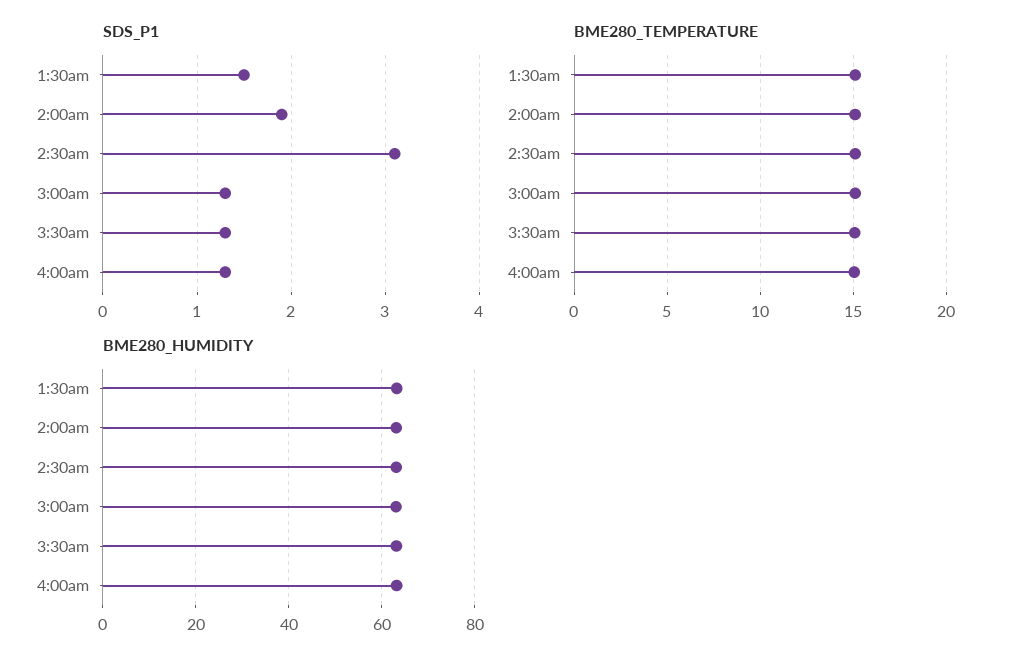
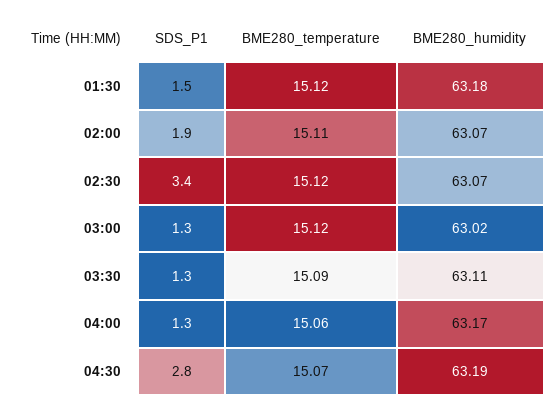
SDS_P1, 2:30am: 3.1 -> 3.4
SDS_P1, 04:30: none -> 2.8
BME280_TEMPERATURE, 04:30: none -> 15.07
BME280_HUMIDITY, 04:30: none -> 63.19

